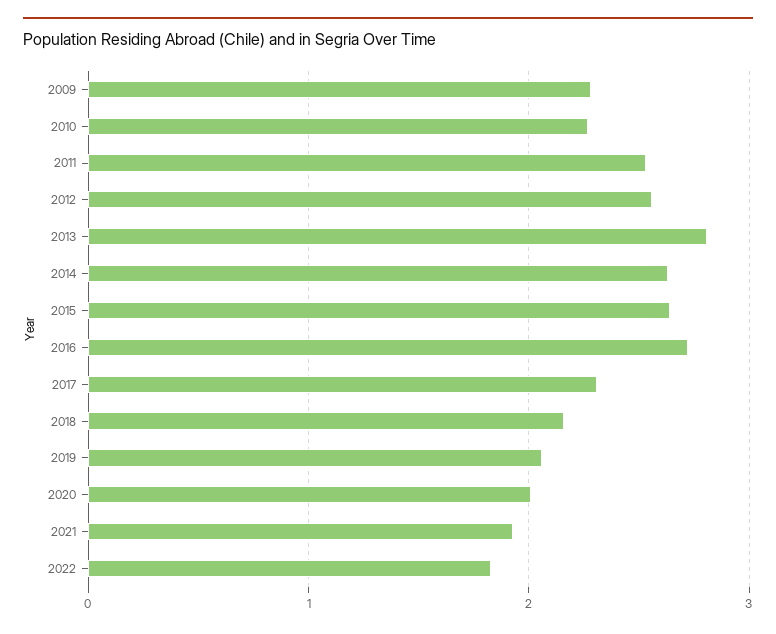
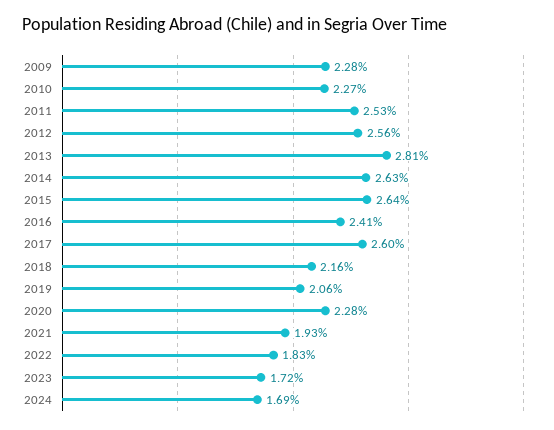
2016: 2.7 -> 2.41
2017: 2.3 -> 2.6
2020: 2 -> 2.28
2023: none -> 1.72
2024: none -> 1.69

